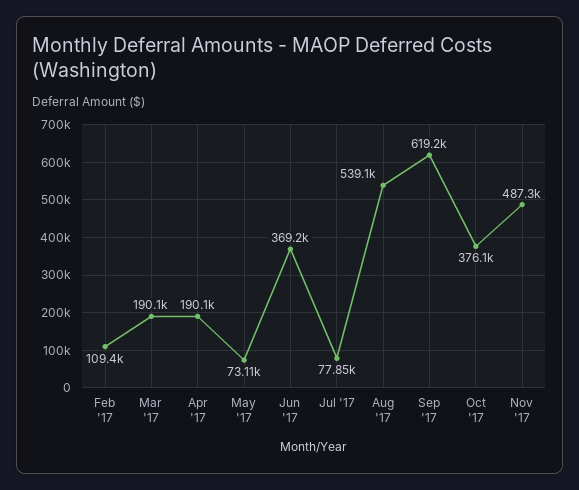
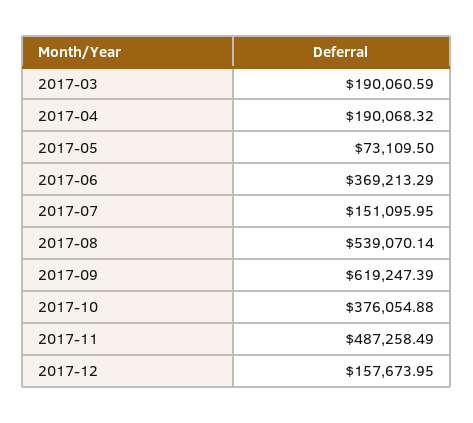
Feb '17: 109400 -> none
Jul '17: 77850 -> 151095.95
2017-12: none -> 157673.95

